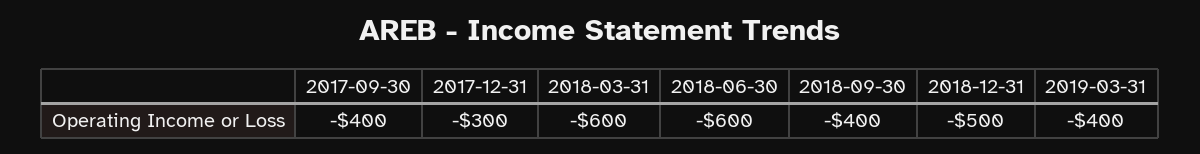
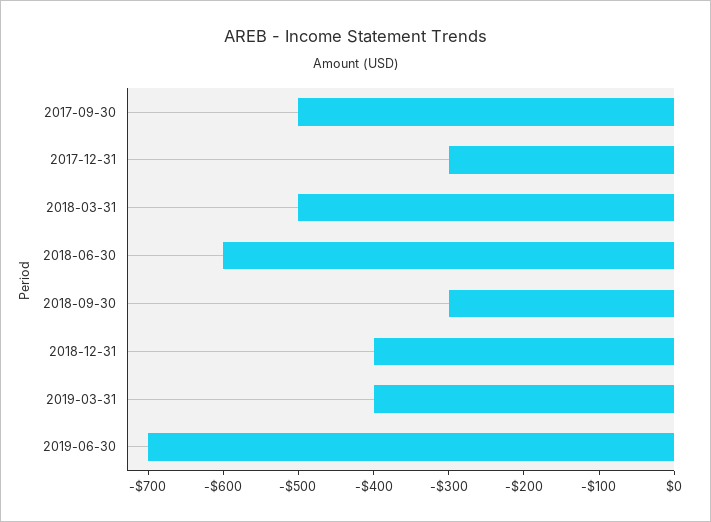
2017-09-30: -400 -> -500
2018-03-31: -600 -> -500
2018-09-30: -400 -> -300
2018-12-31: -500 -> -400
2019-06-30: none -> -700

